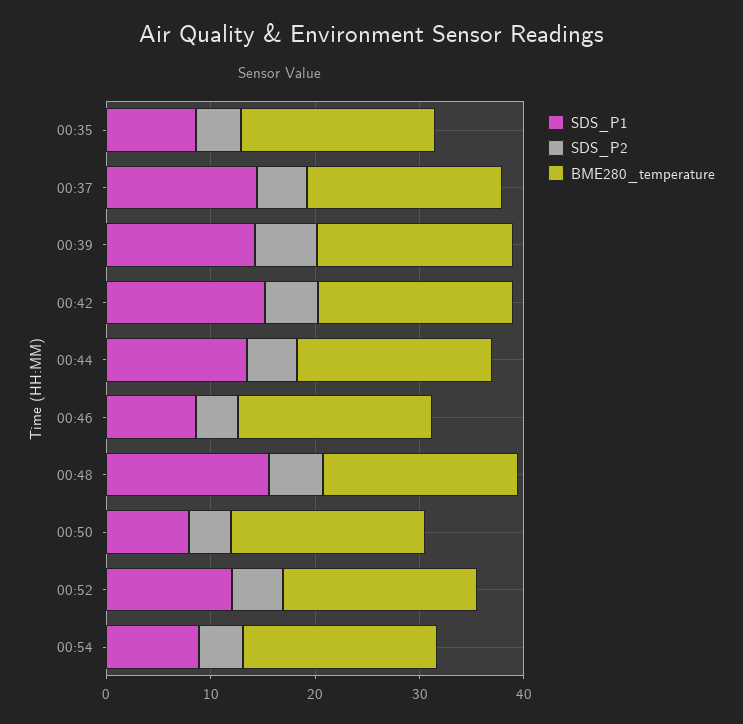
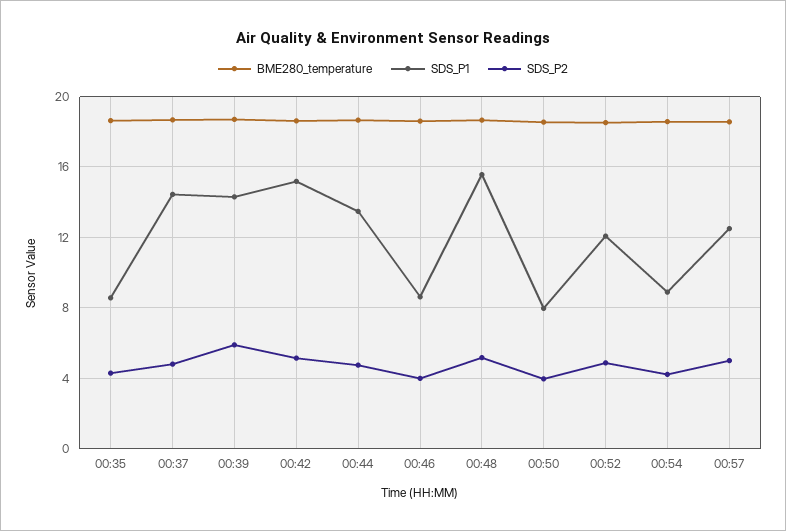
BME280_temperature, 00:57: none -> 18.5
SDS_P1, 00:57: none -> 12.5
SDS_P2, 00:57: none -> 5

